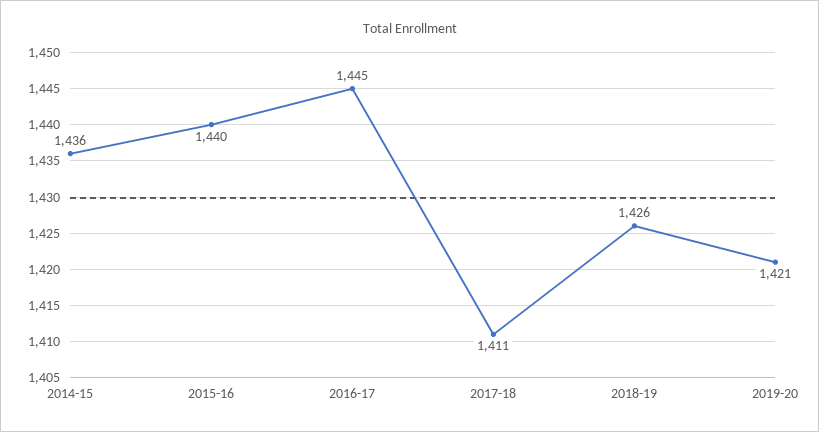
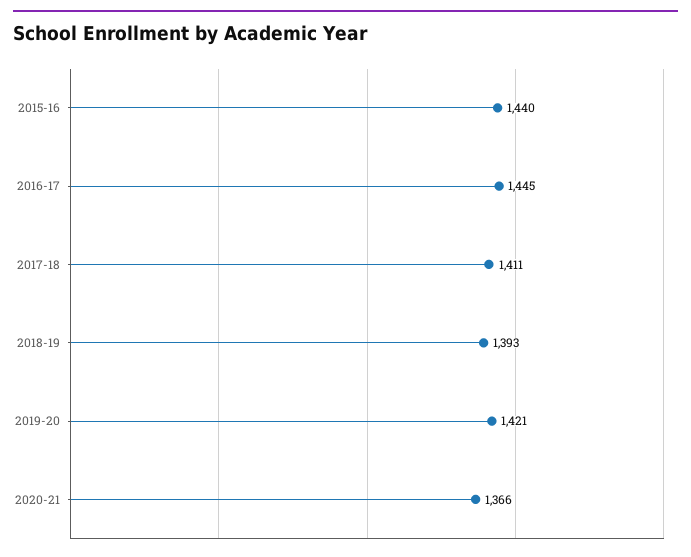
2014-15: 1436 -> none
2018-19: 1426 -> 1393
2020-21: none -> 1366

